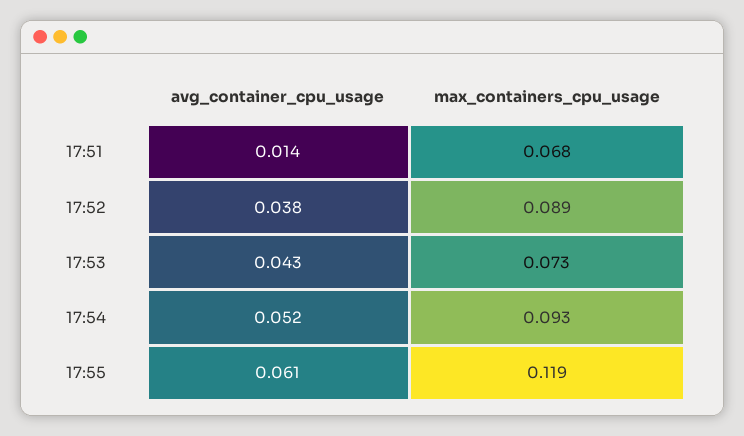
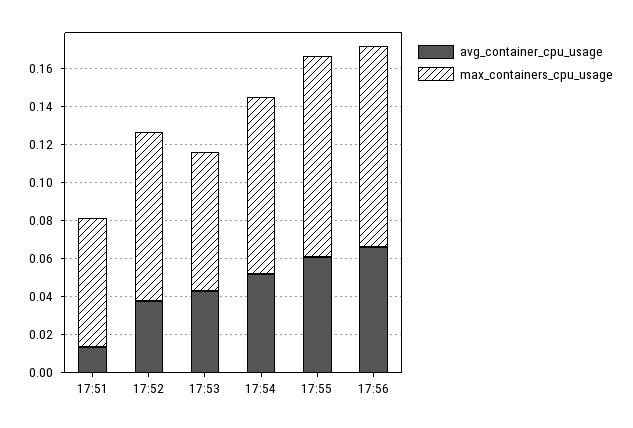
max_containers_cpu_usage, 17:55: 0.119 -> 0.105
avg_container_cpu_usage, 17:56: none -> 0.065
max_containers_cpu_usage, 17:56: none -> 0.105

